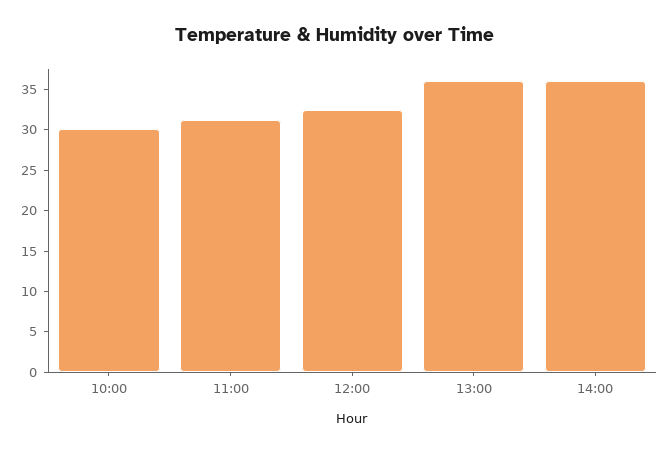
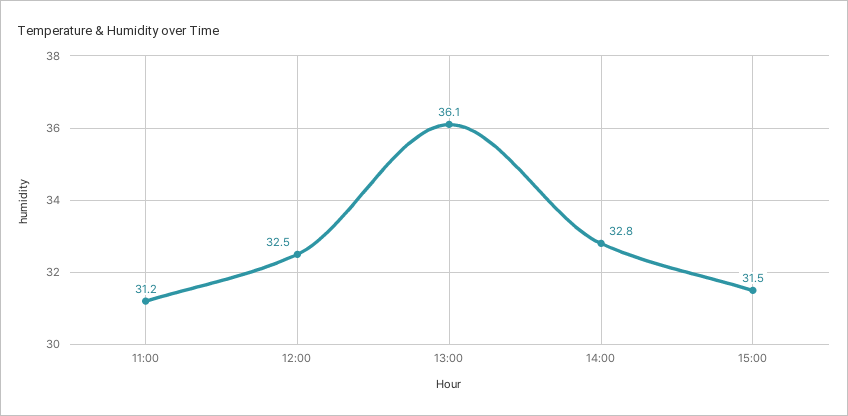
10:00: 30 -> none
14:00: 36 -> 32.8
15:00: none -> 31.5

